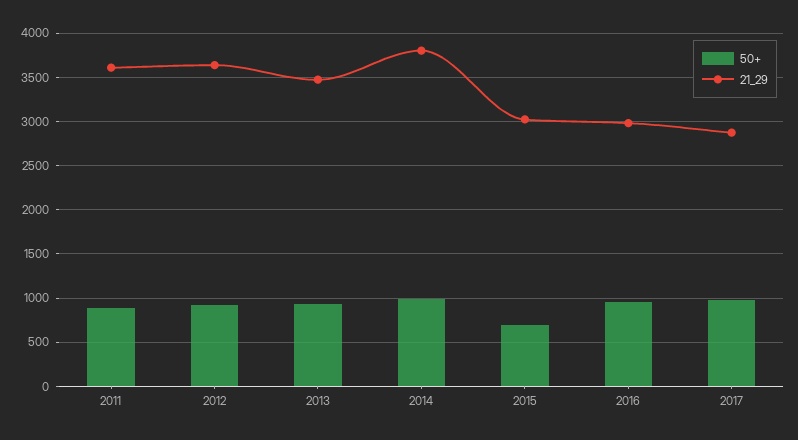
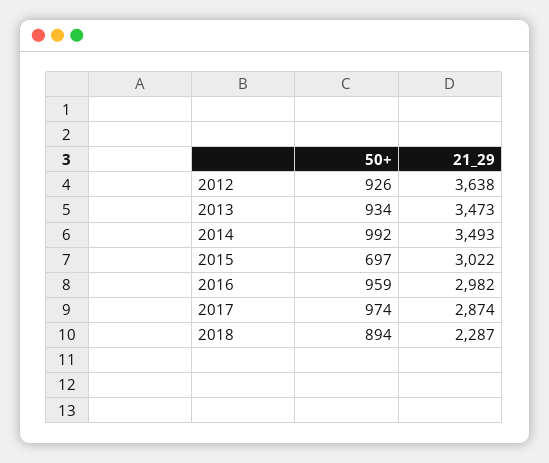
50+, 2011: 900 -> none
21_29, 2011: 3600 -> none
21_29, 2014: 3800 -> 3493
50+, 2018: none -> 894
21_29, 2018: none -> 2287

